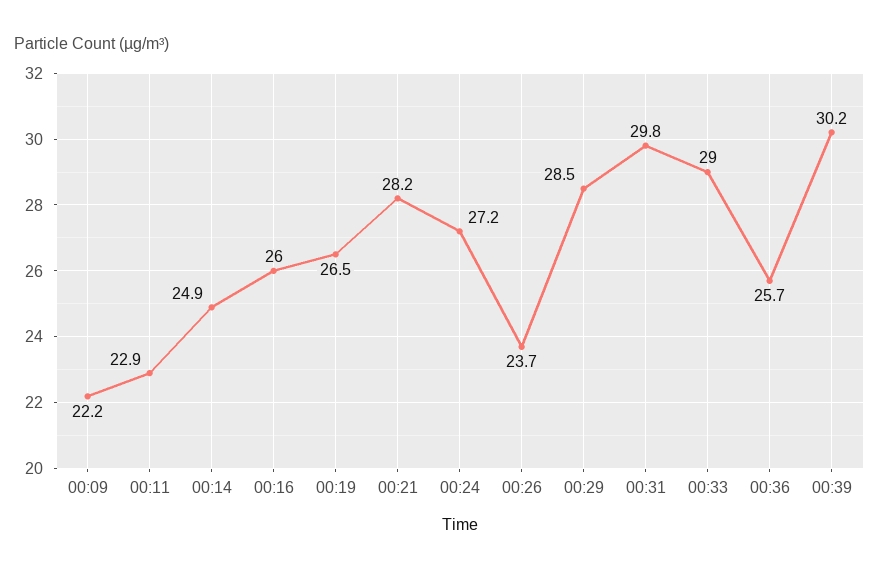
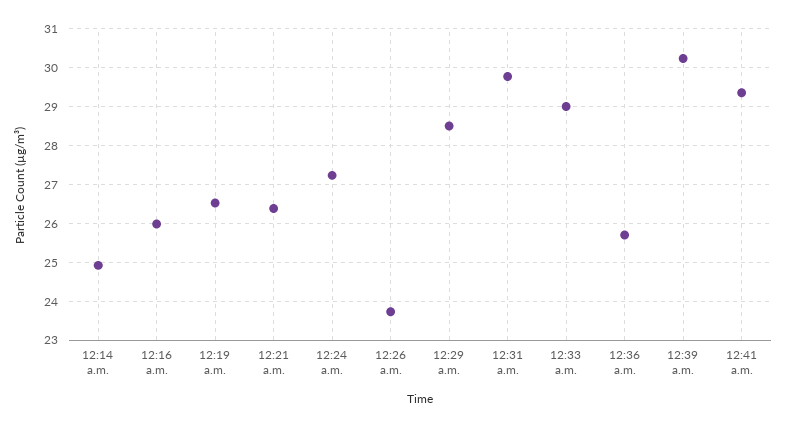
00:09: 22.2 -> none
00:11: 22.9 -> none
00:21: 28.2 -> 26.4
12:41 a.m.: none -> 29.4

